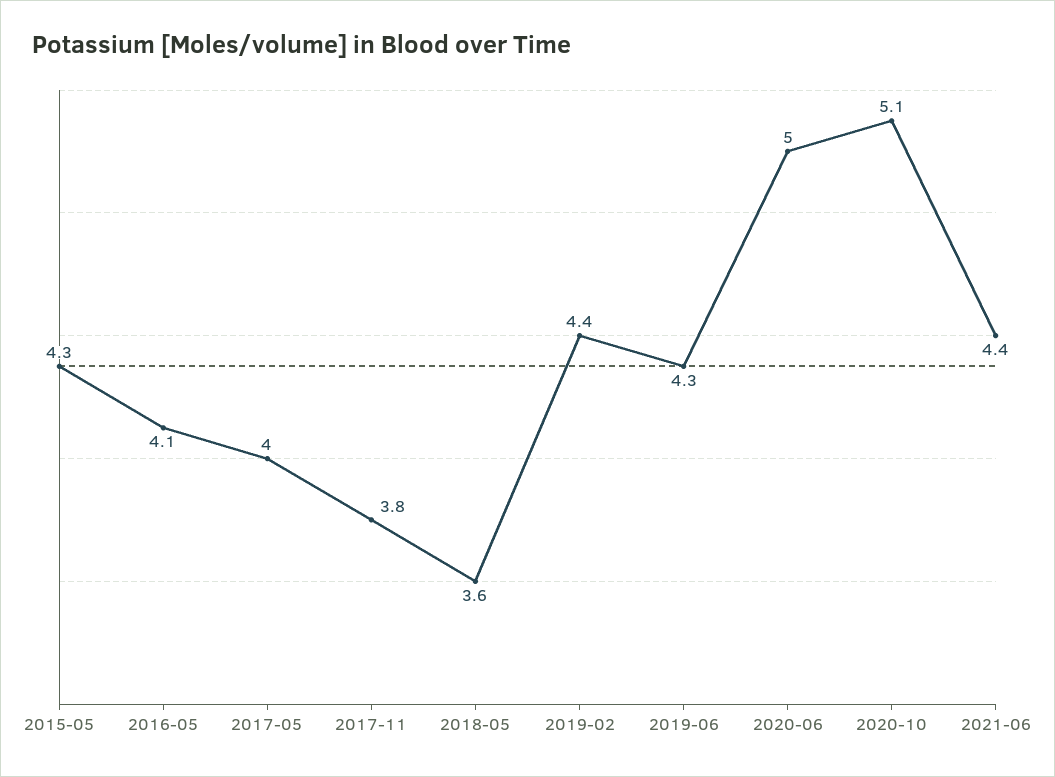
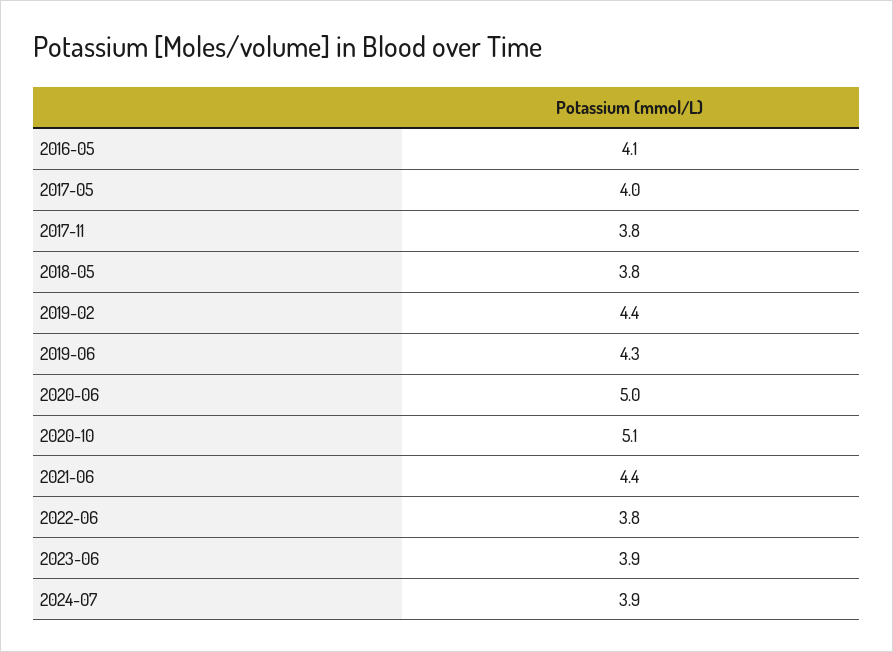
2015-05: 4.3 -> none
2018-05: 3.6 -> 3.8
2022-06: none -> 3.8
2023-06: none -> 3.9
2024-07: none -> 3.9

